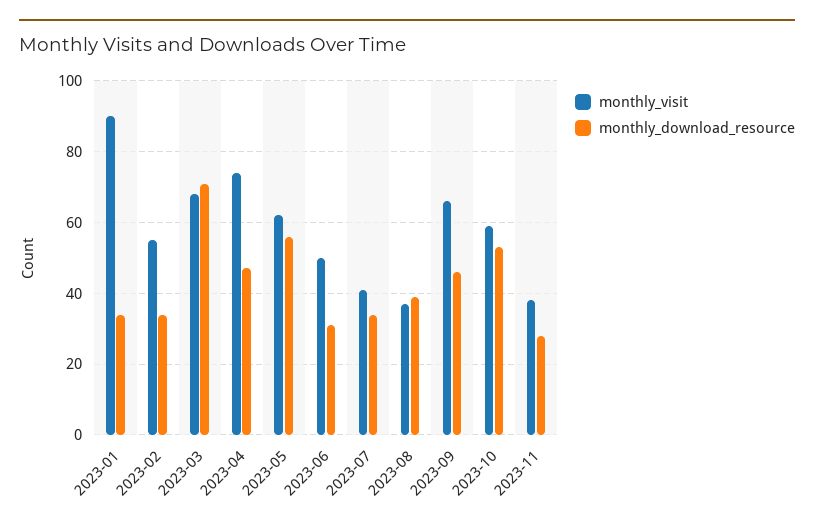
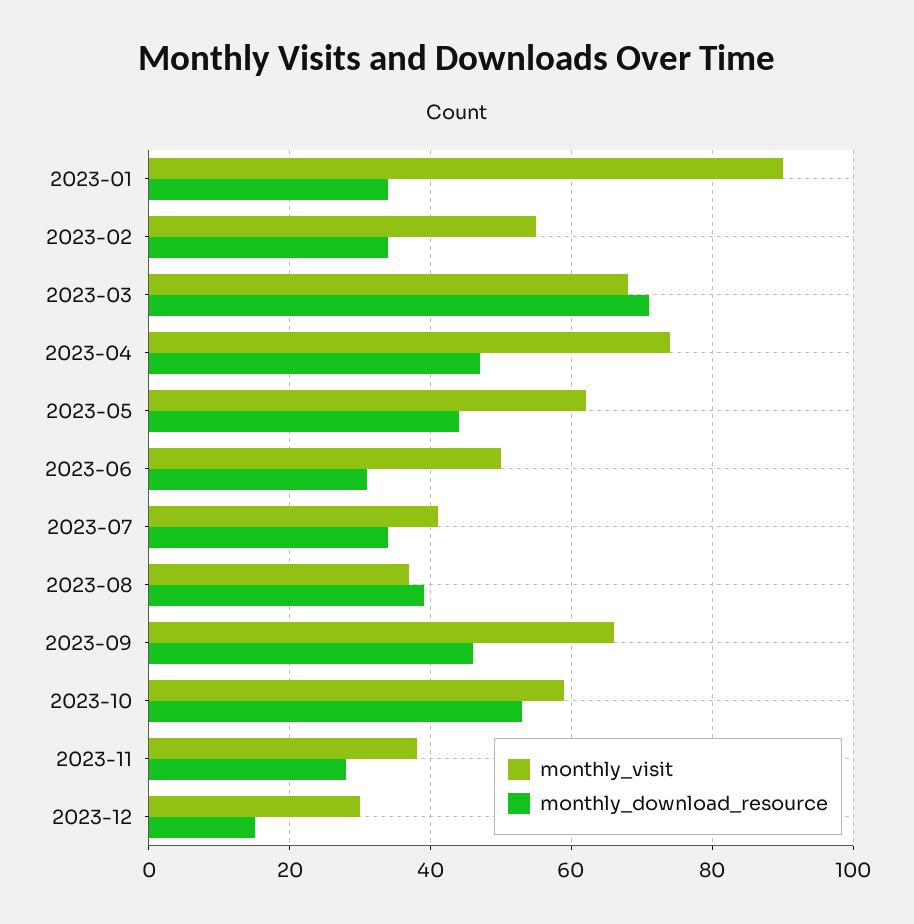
monthly_download_resource, 2023-05: 55 -> 45
monthly_visit, 2023-12: none -> 30
monthly_download_resource, 2023-12: none -> 15

